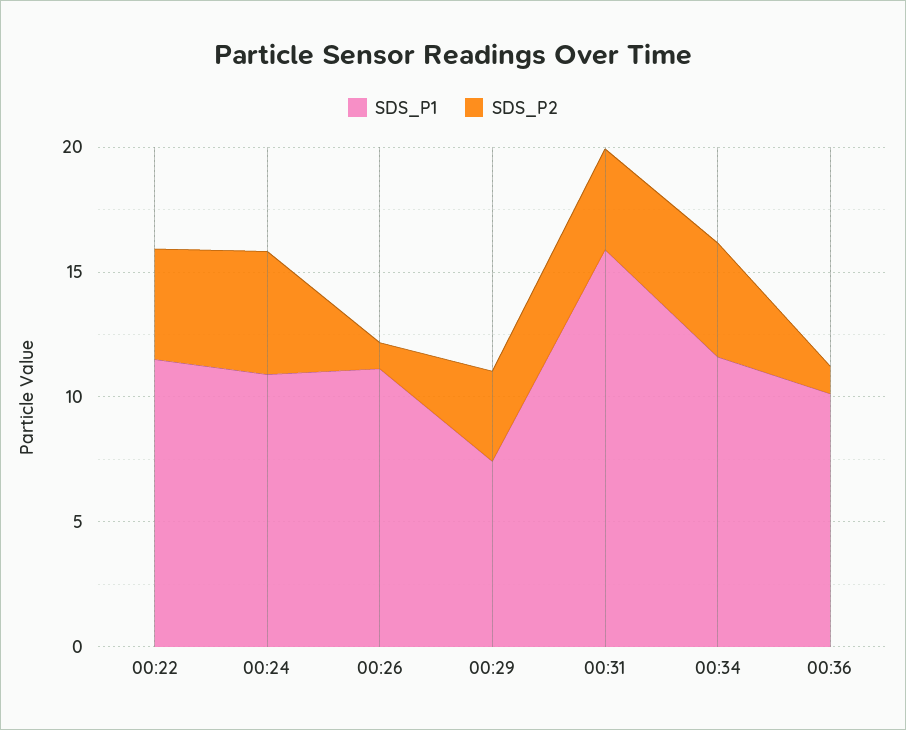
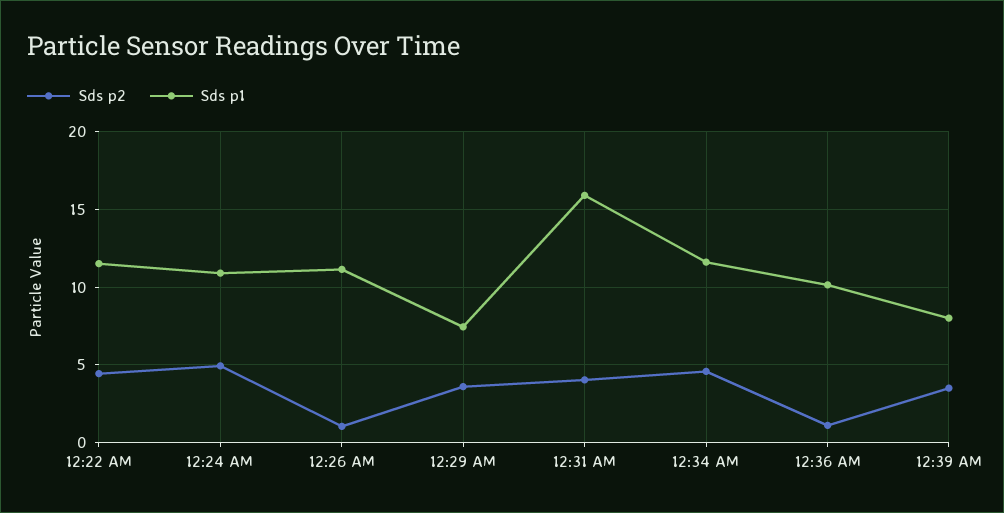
SDS_P2, 12:39 AM: none -> 3.5
SDS_P1, 12:39 AM: none -> 8

